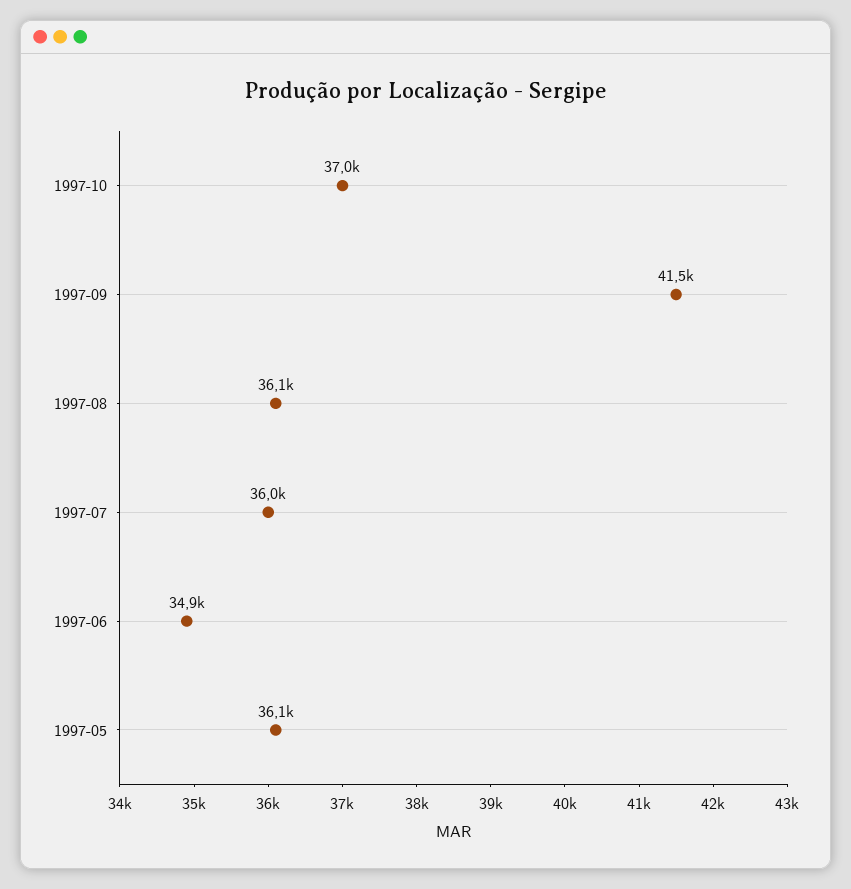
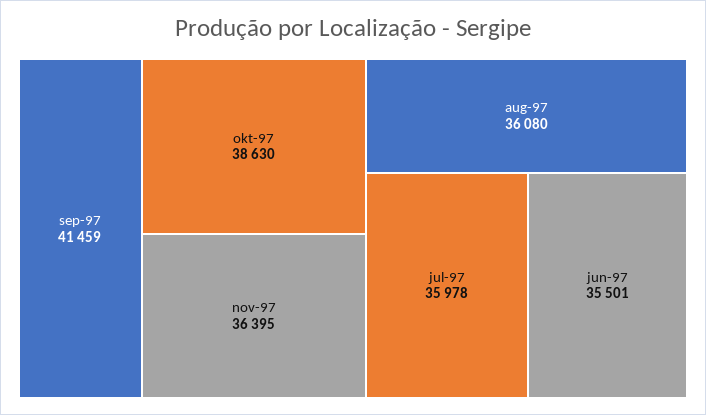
1997-10: 37000 -> 38630
1997-06: 34900 -> 35501
1997-05: 36100 -> none
nov-97: none -> 36395

